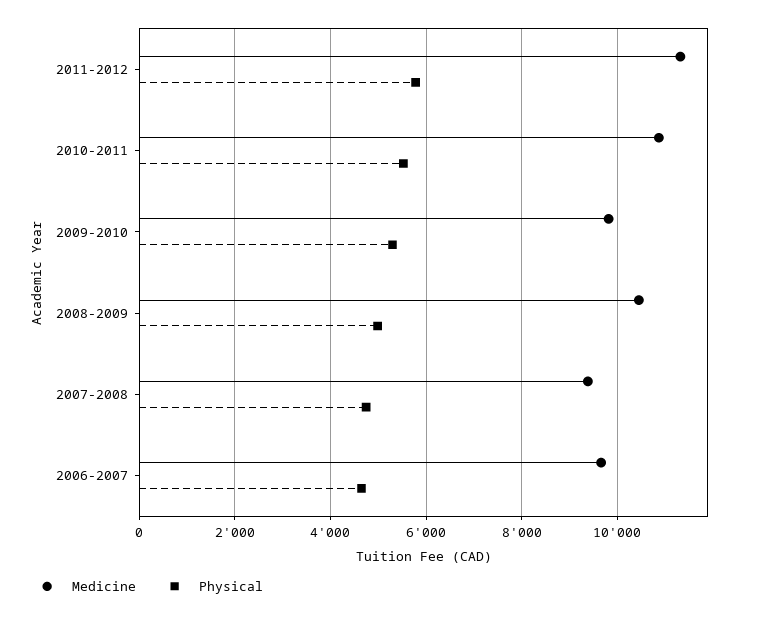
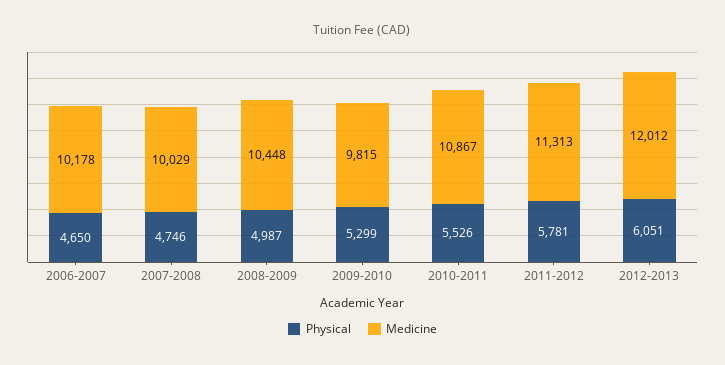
Medicine, 2007-2008: 9400 -> 10029
Medicine, 2006-2007: 9600 -> 10178
Physical, 2012-2013: none -> 6051
Medicine, 2012-2013: none -> 12012

